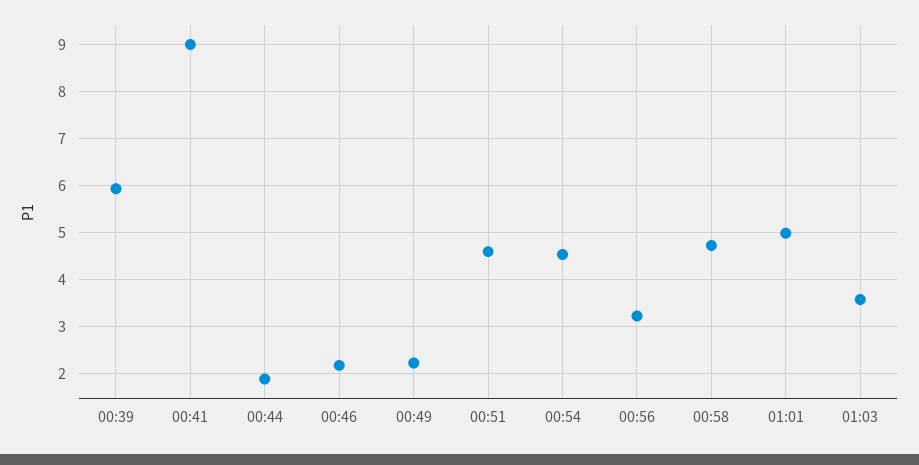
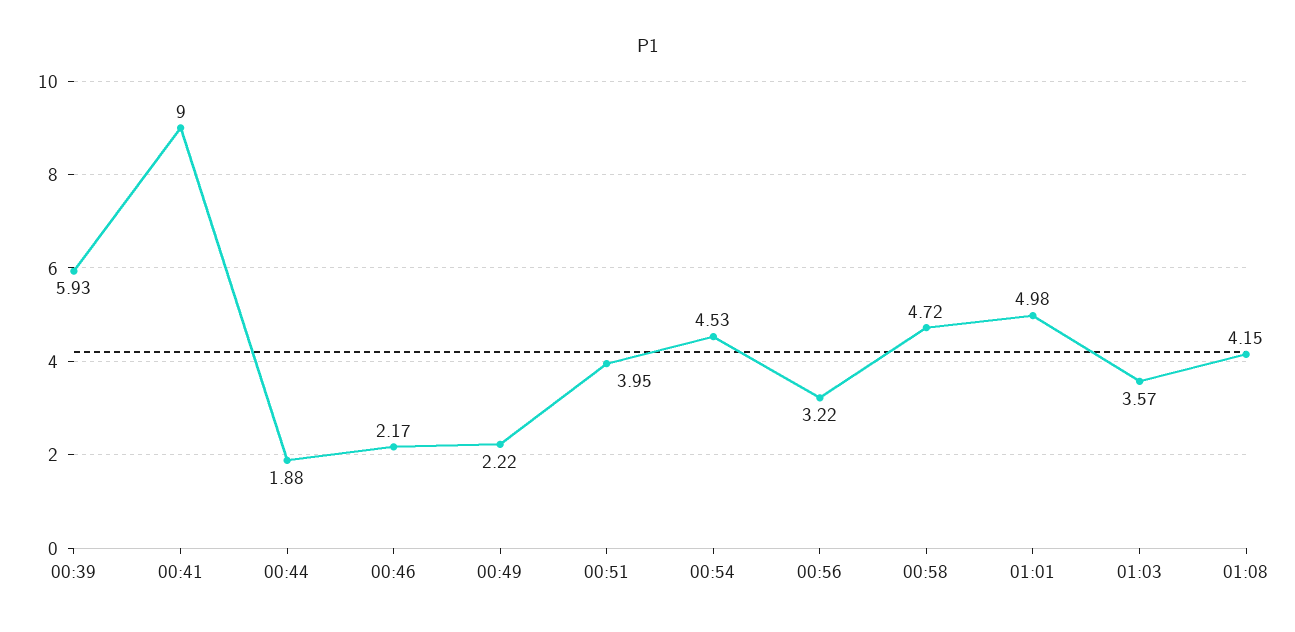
00:51: 4.6 -> 3.95
01:08: none -> 4.15

